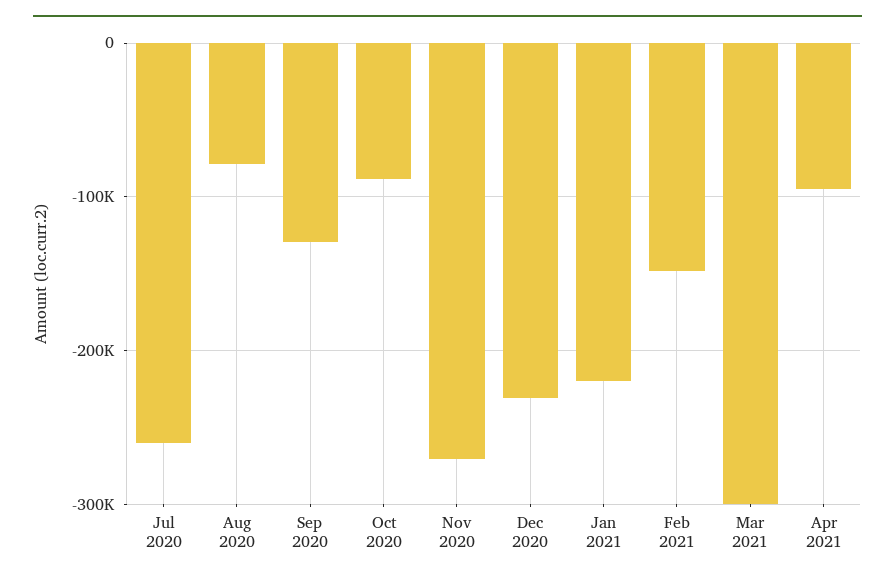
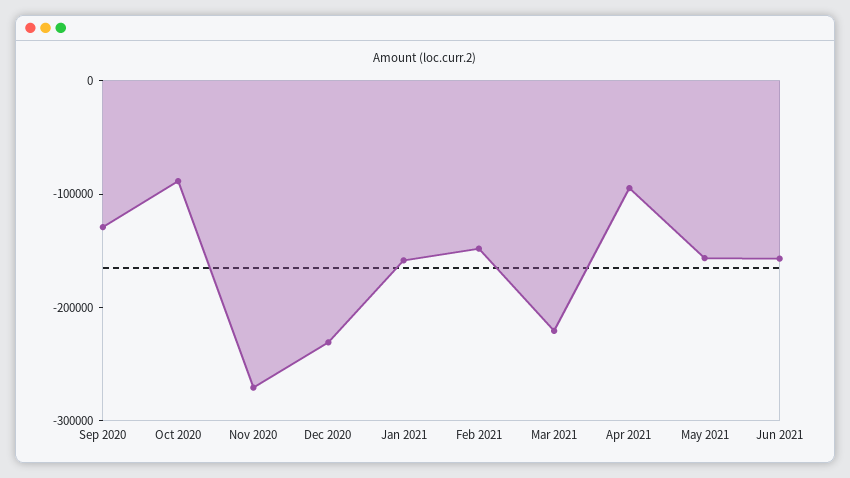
Jul 2020: -260000 -> none
Aug 2020: -80000 -> none
Jan 2021: -220000 -> -160000
Mar 2021: -300000 -> -220000
May 2021: none -> -160000
Jun 2021: none -> -160000

